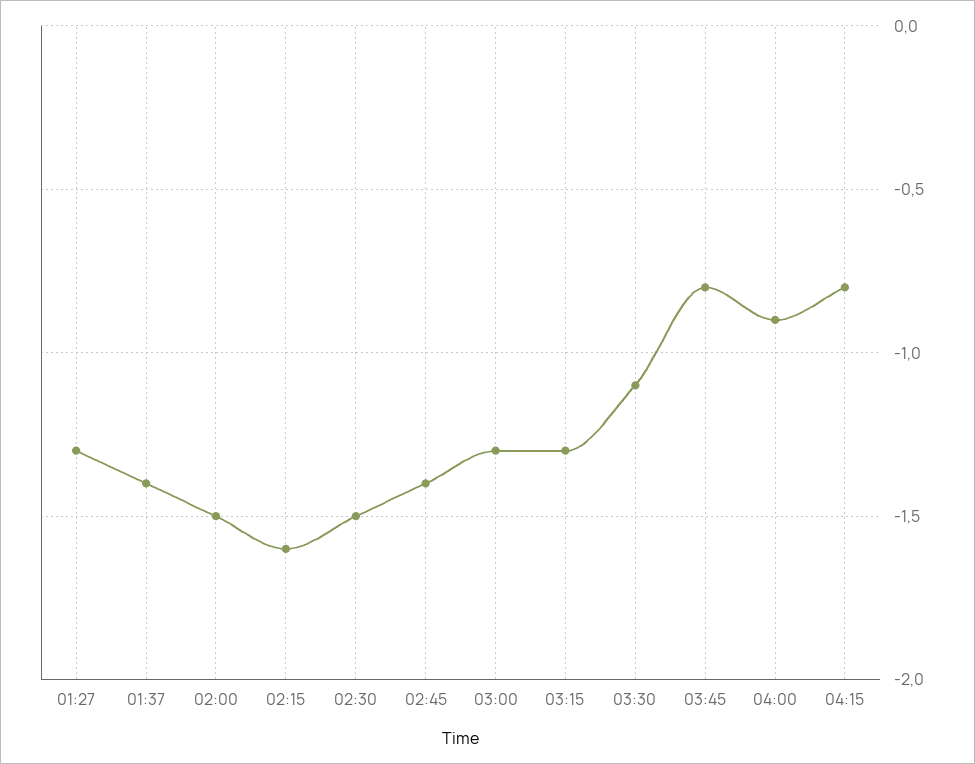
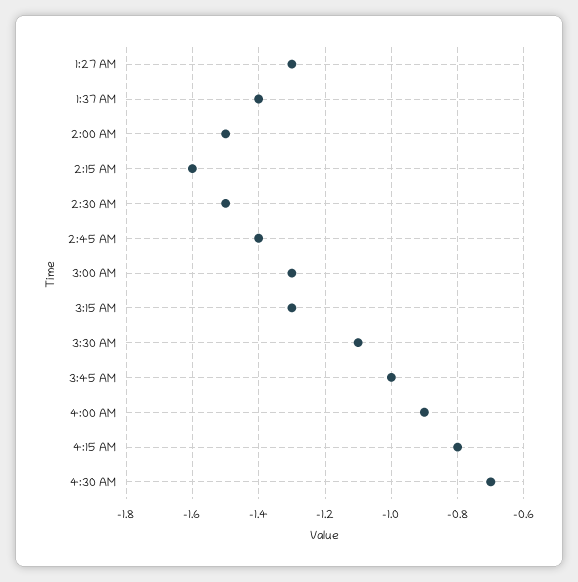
03:45: -0.8 -> -1
4:30 AM: none -> -0.7

